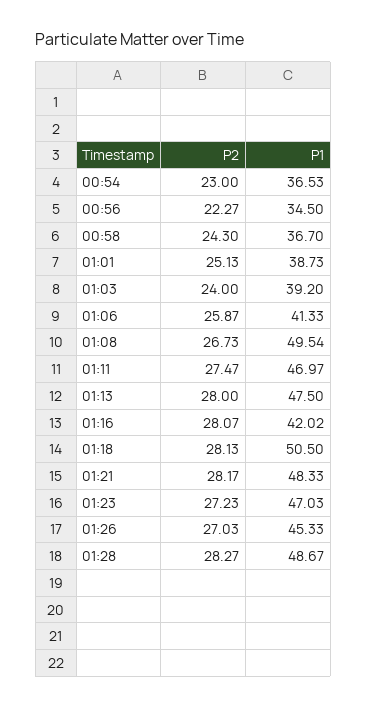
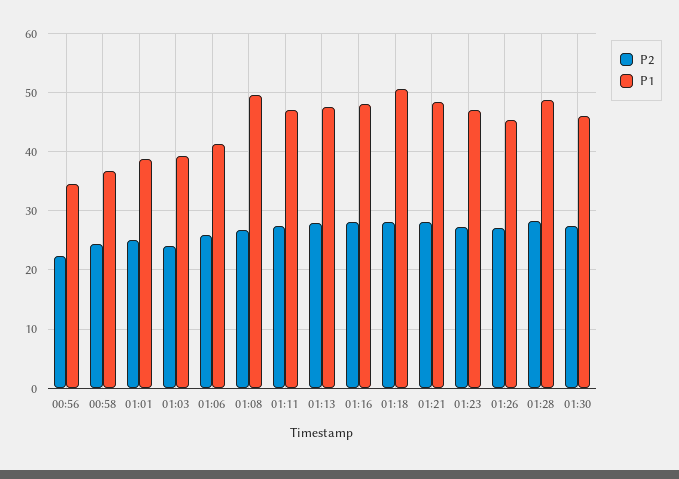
P2, 00:54: 23 -> none
P1, 00:54: 36.53 -> none
P1, 01:16: 42.02 -> 48
P2, 01:30: none -> 28
P1, 01:30: none -> 46

